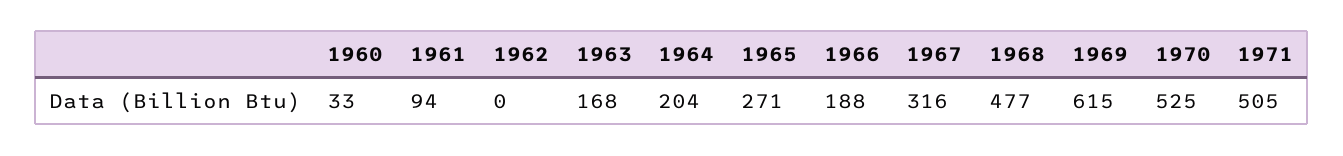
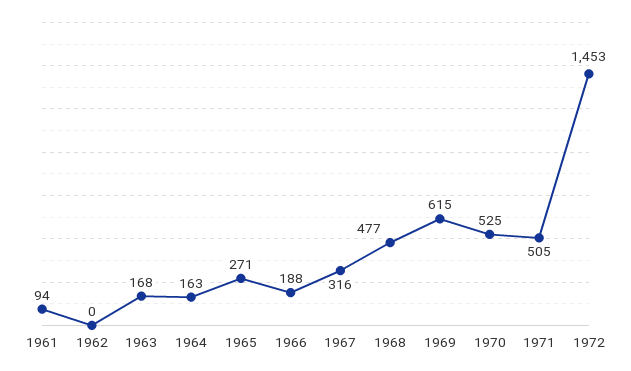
1960: 33 -> none
1964: 204 -> 163
1972: none -> 1453

